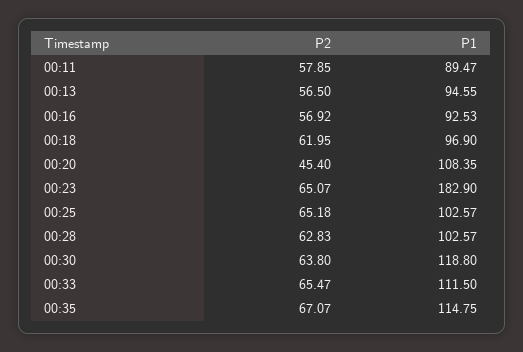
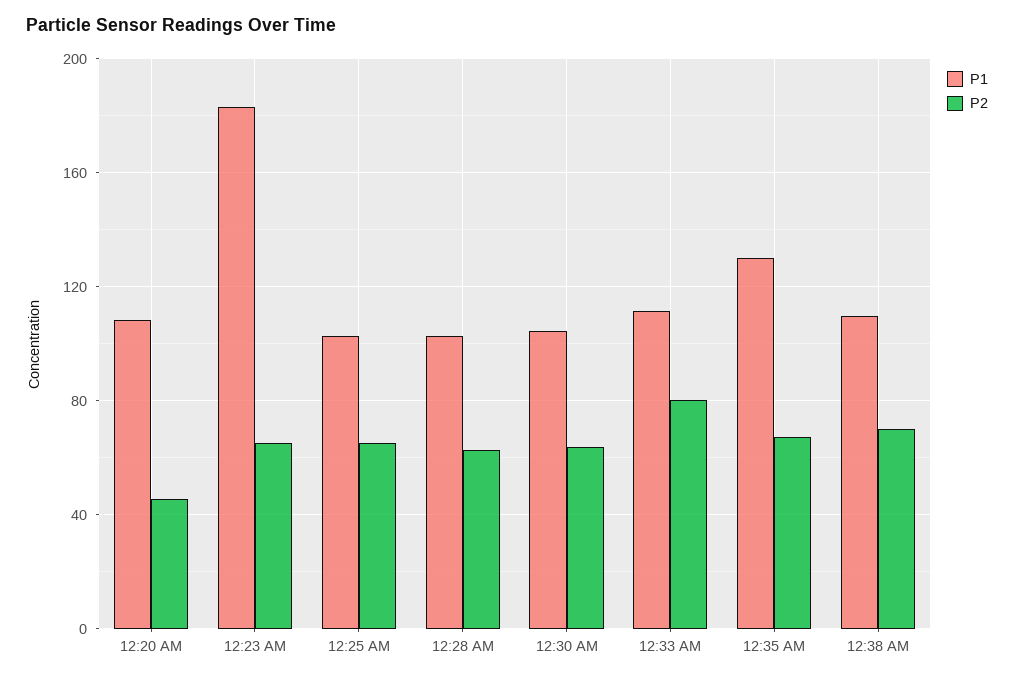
P2, 00:11: 57.85 -> none
P1, 00:11: 89.47 -> none
P2, 00:13: 56.5 -> none
P1, 00:13: 94.55 -> none
P2, 00:16: 56.92 -> none
P1, 00:16: 92.53 -> none
P2, 00:18: 61.95 -> none
P1, 00:18: 96.9 -> none
P1, 00:30: 118.8 -> 105
P2, 00:33: 65.47 -> 80
P1, 00:35: 114.75 -> 130
P1, 12:38 AM: none -> 110
P2, 12:38 AM: none -> 70

